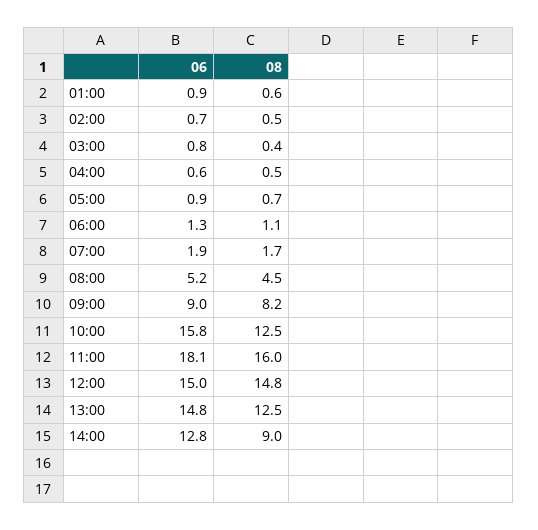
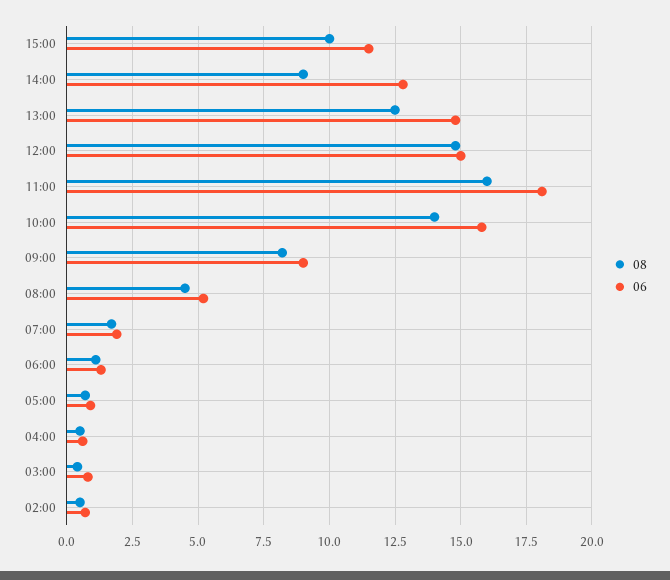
06, 01:00: 0.9 -> none
08, 01:00: 0.6 -> none
08, 10:00: 12.5 -> 14
08, 15:00: none -> 10
06, 15:00: none -> 11.5

